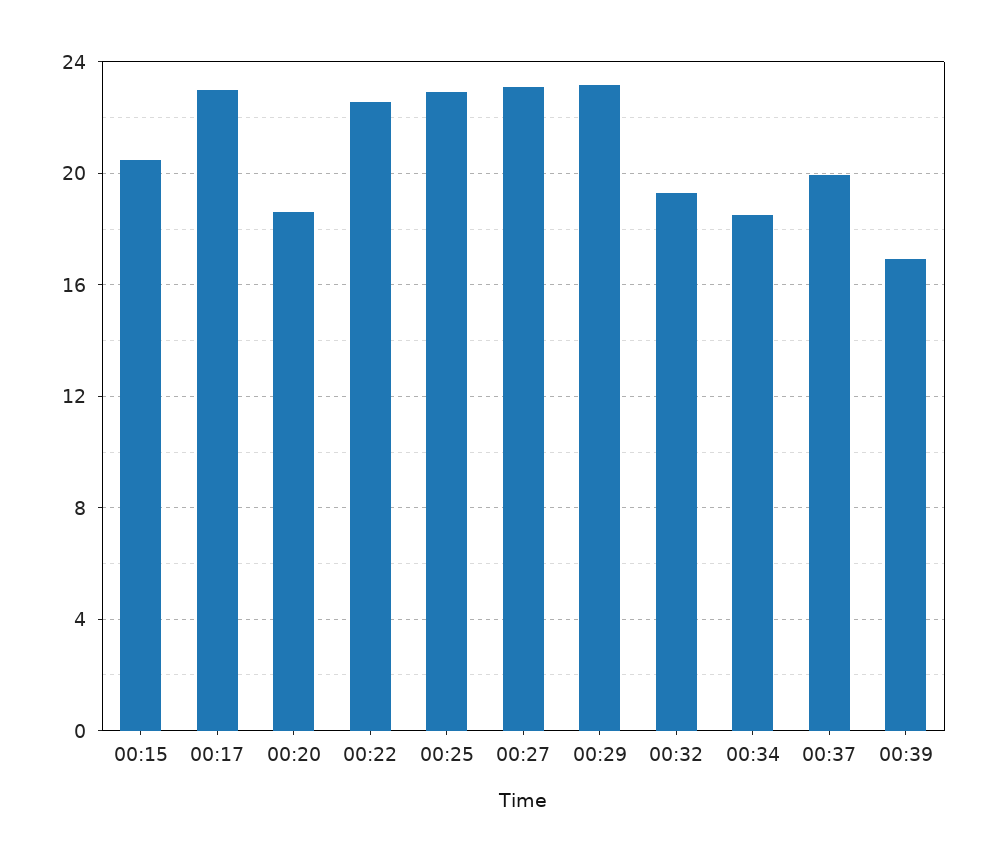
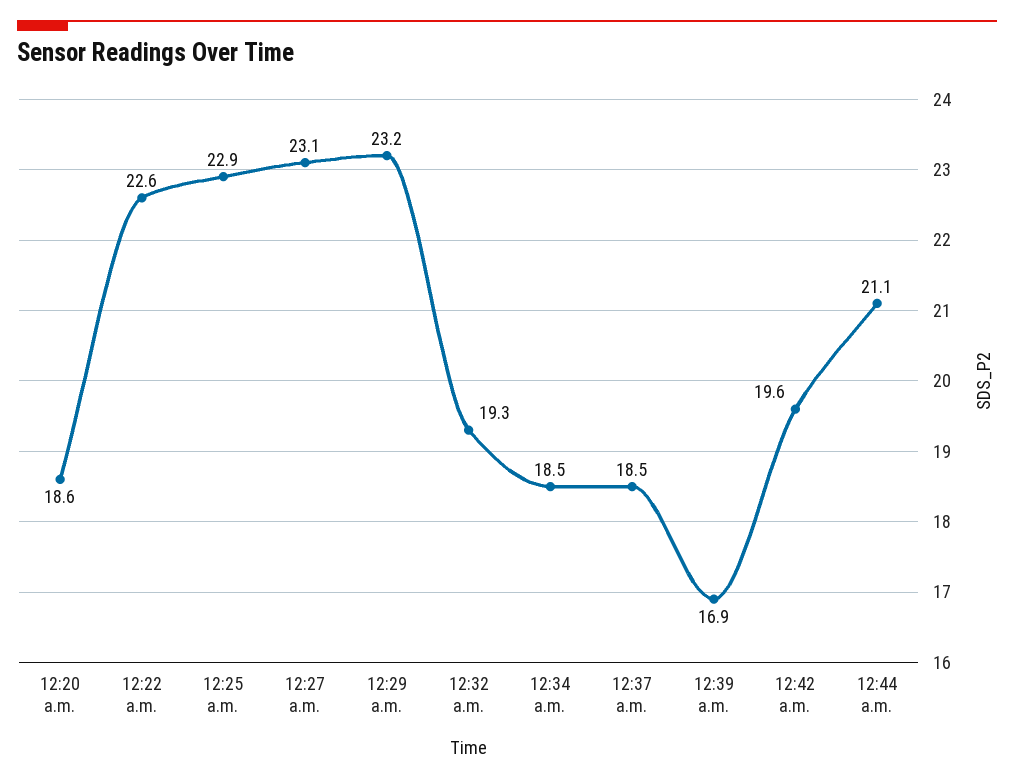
00:15: 20.5 -> none
00:17: 23 -> none
00:37: 20 -> 18.5
12:42 a.m.: none -> 19.6
12:44 a.m.: none -> 21.1

